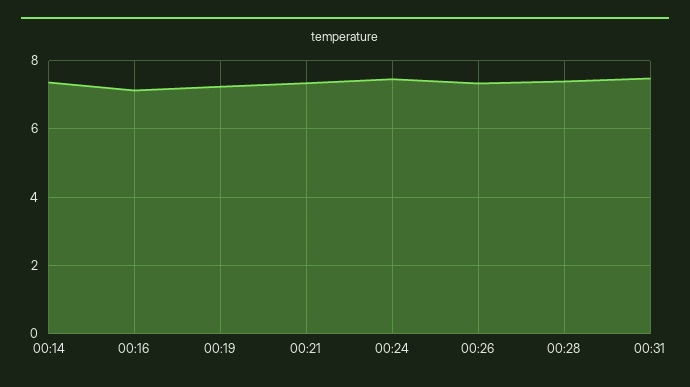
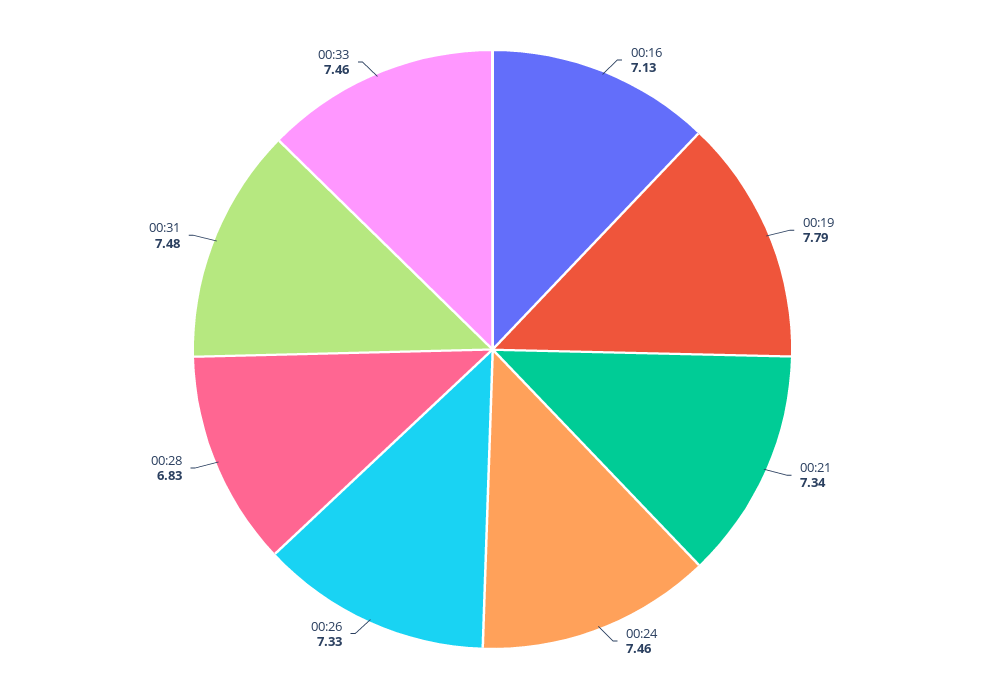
00:14: 7.4 -> none
00:19: 7.2 -> 7.79
00:28: 7.4 -> 6.83
00:33: none -> 7.46

